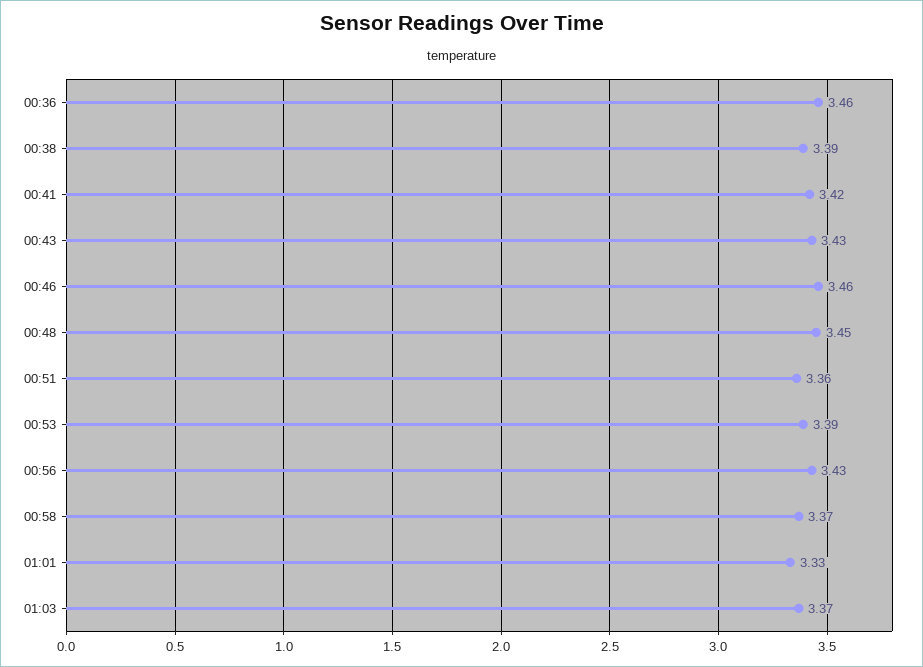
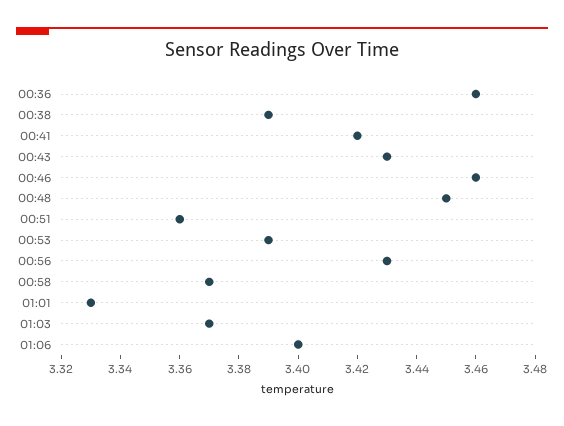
01:06: none -> 3.4

